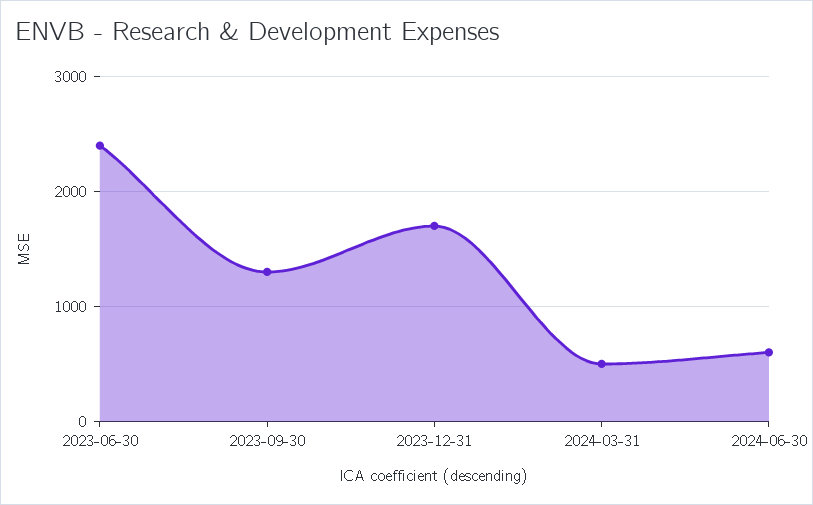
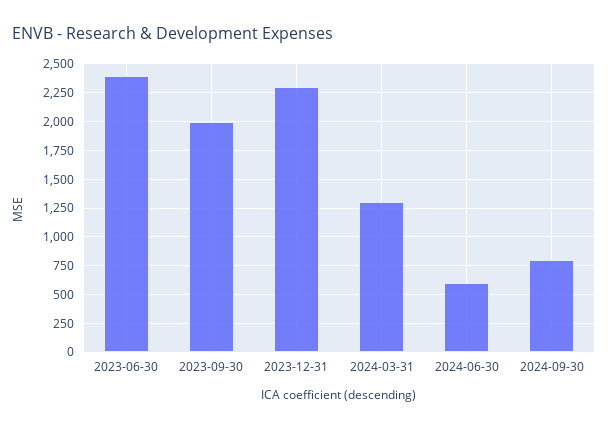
2023-09-30: 1300 -> 2000
2023-12-31: 1700 -> 2250
2024-03-31: 500 -> 1250
2024-09-30: none -> 750

